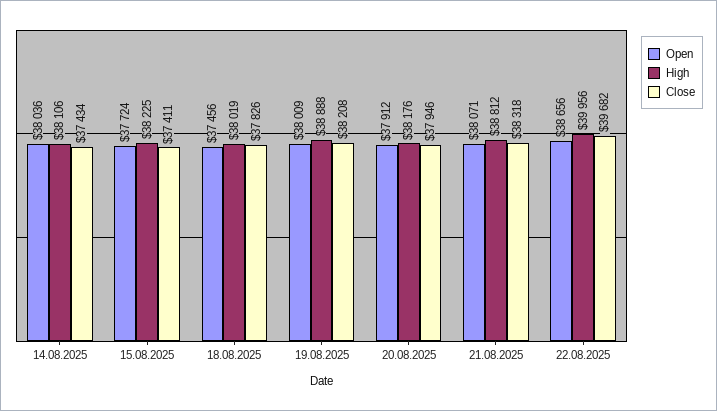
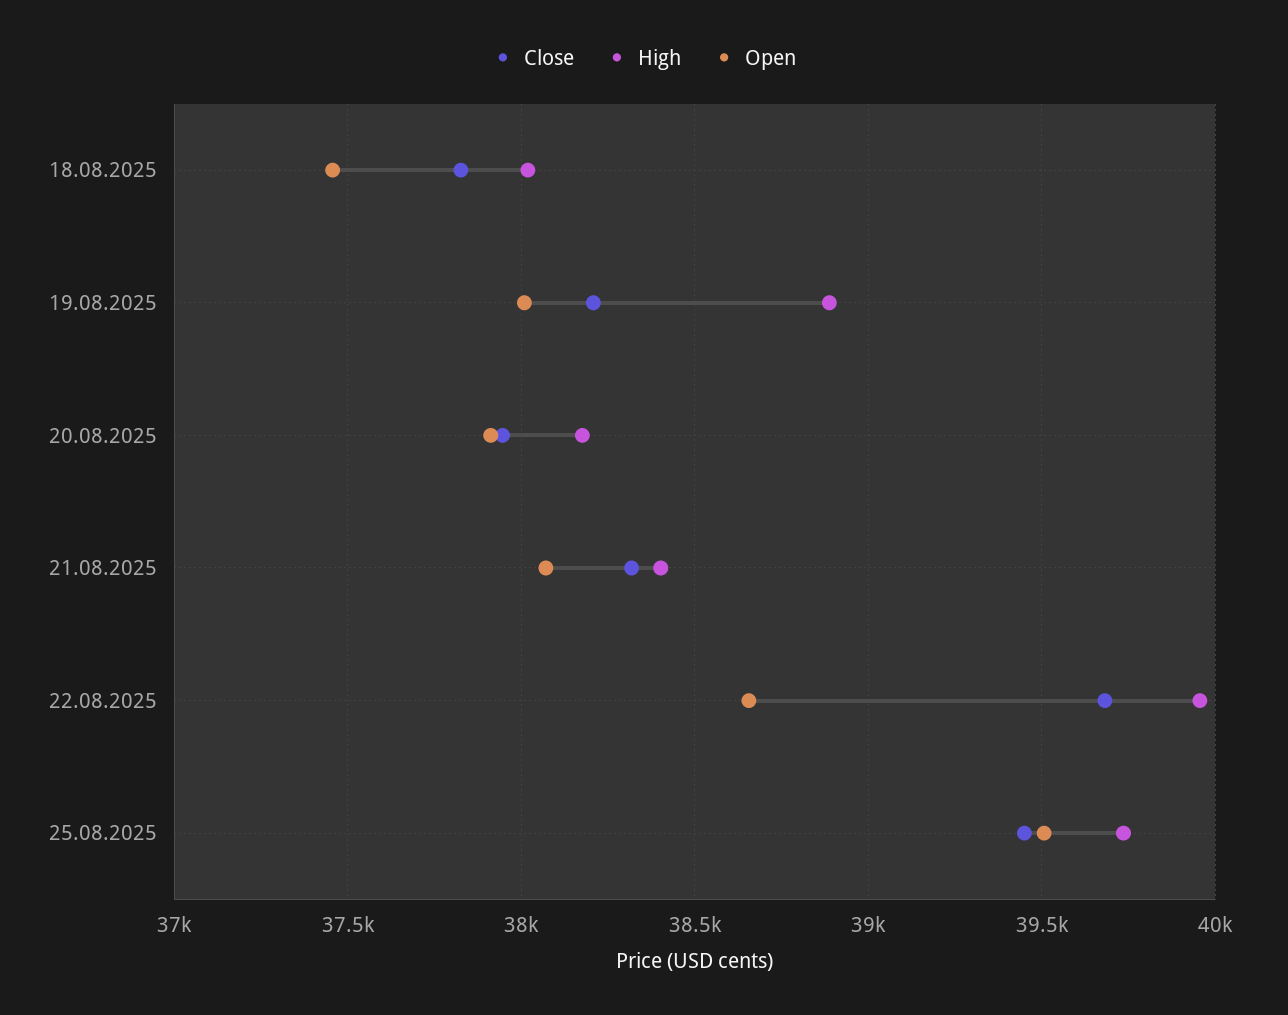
Open, 14.08.2025: 38036 -> none
High, 14.08.2025: 38106 -> none
Close, 14.08.2025: 37434 -> none
Open, 15.08.2025: 37724 -> none
High, 15.08.2025: 38225 -> none
Close, 15.08.2025: 37411 -> none
High, 21.08.2025: 38812 -> 38400
Close, 25.08.2025: none -> 39450
High, 25.08.2025: none -> 39750
Open, 25.08.2025: none -> 39500

